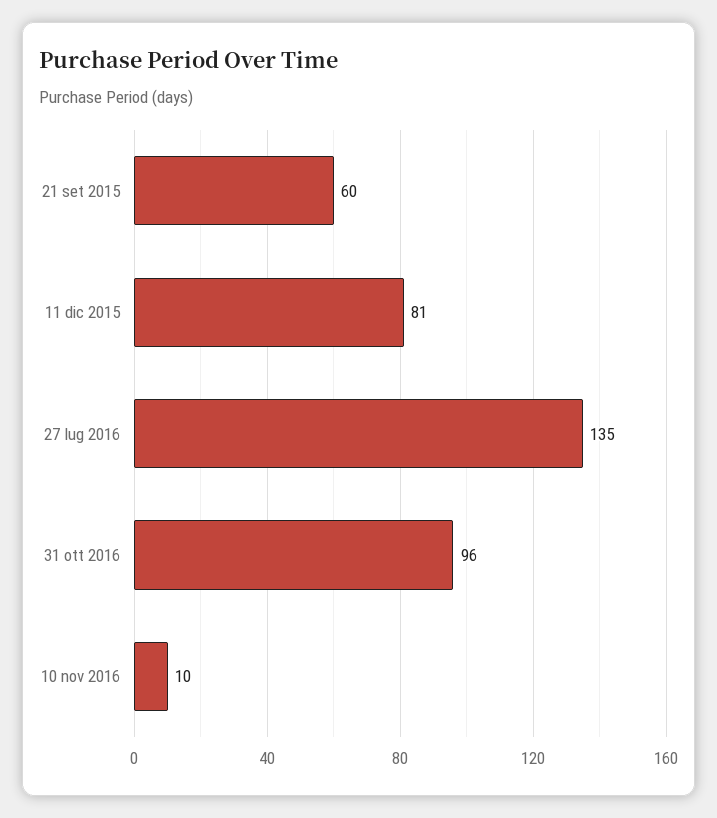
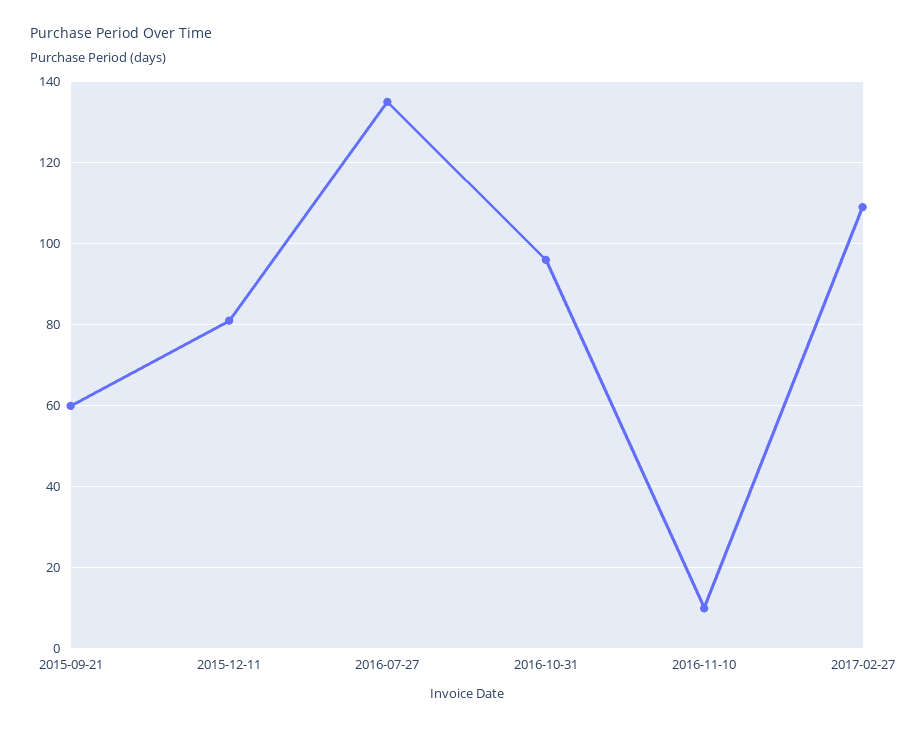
2017-02-27: none -> 110

